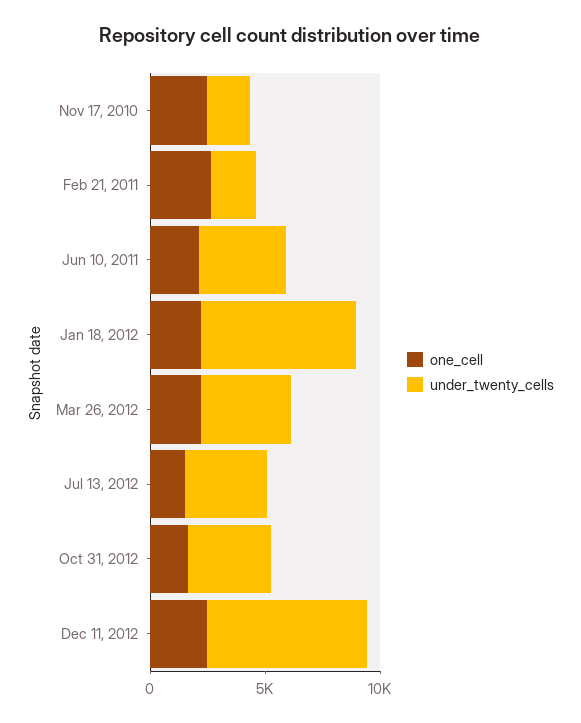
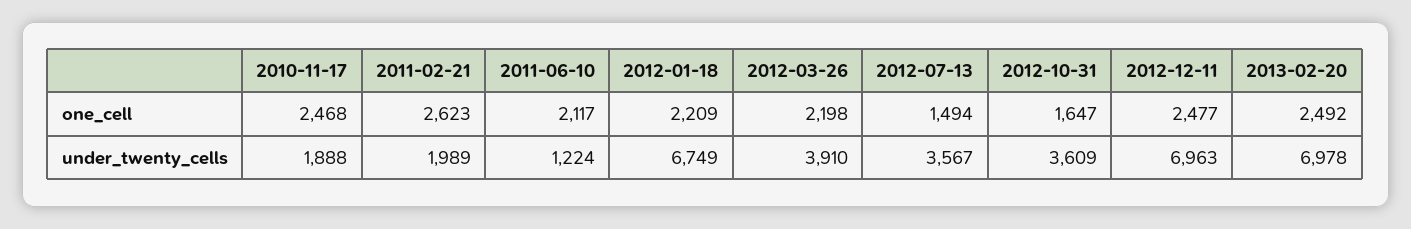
under_twenty_cells, Jun 10, 2011: 4000 -> 1224
one_cell, 2013-02-20: none -> 2492
under_twenty_cells, 2013-02-20: none -> 6978

